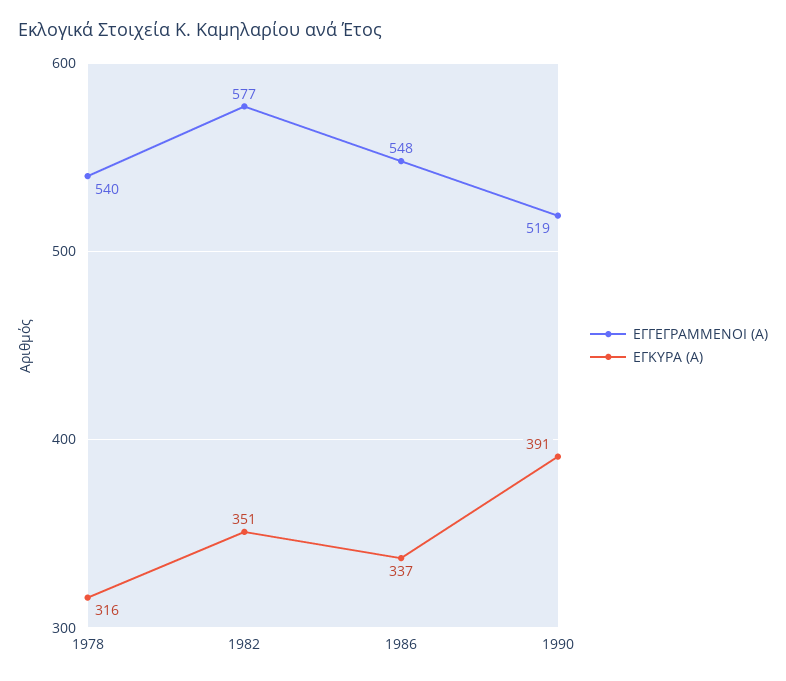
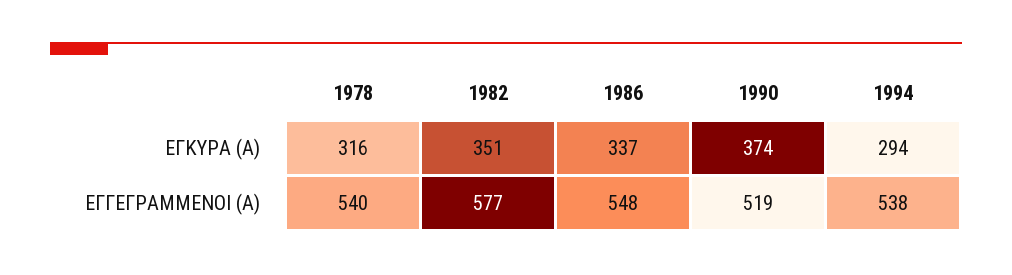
ΕΓΚΥΡΑ (Α), 1990: 391 -> 374
ΕΓΚΥΡΑ (Α), 1994: none -> 294
ΕΓΓΕΓΡΑΜΜΕΝΟΙ (Α), 1994: none -> 538

